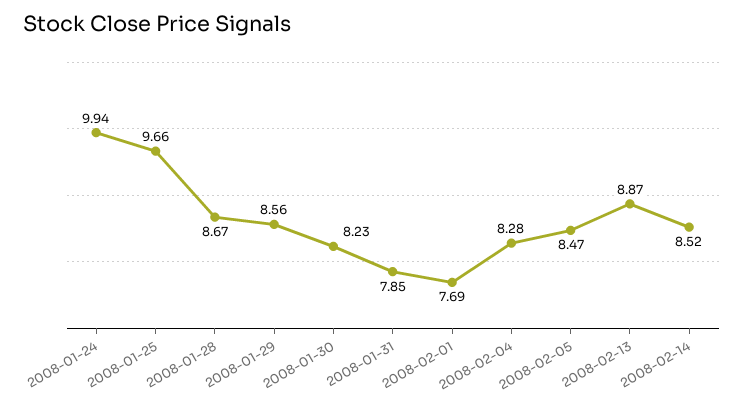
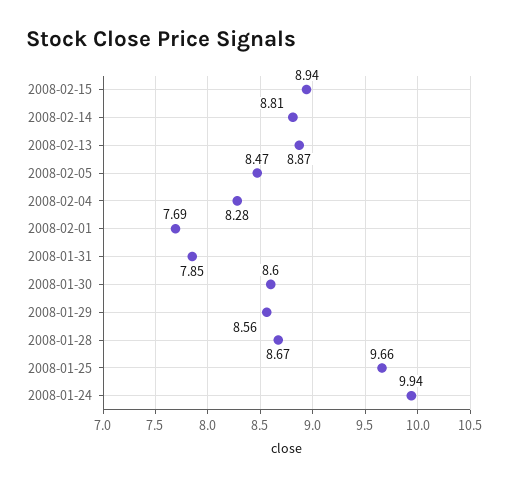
2008-01-30: 8.23 -> 8.6
2008-02-14: 8.52 -> 8.81
2008-02-15: none -> 8.94

